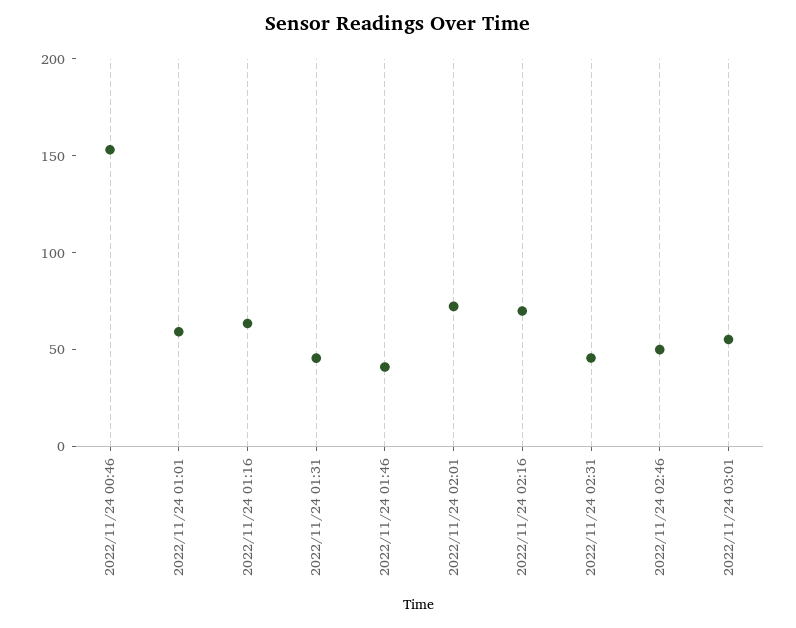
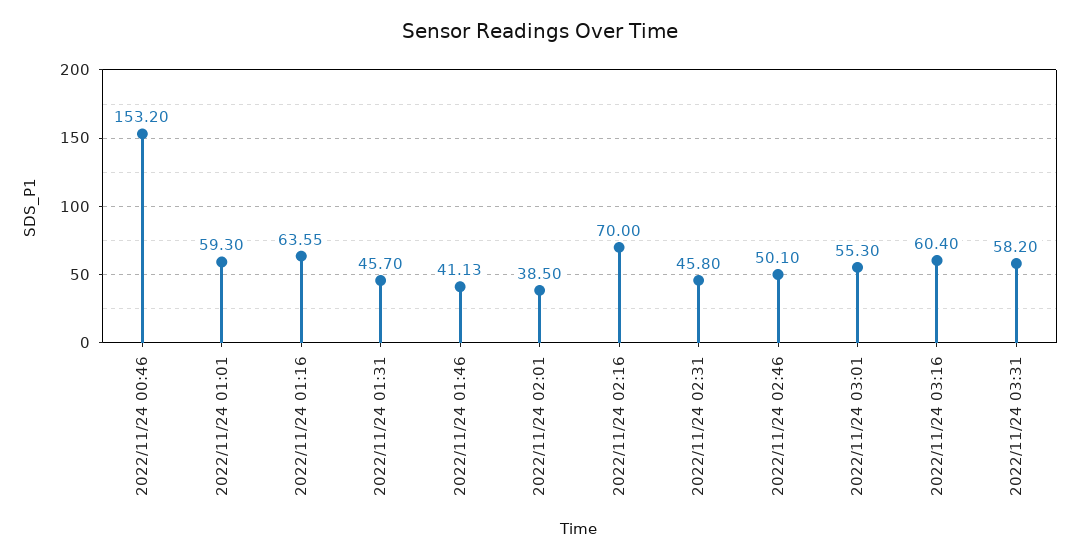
2022/11/24 02:01: 70 -> 38.5
2022/11/24 03:16: none -> 60.4
2022/11/24 03:31: none -> 58.2

